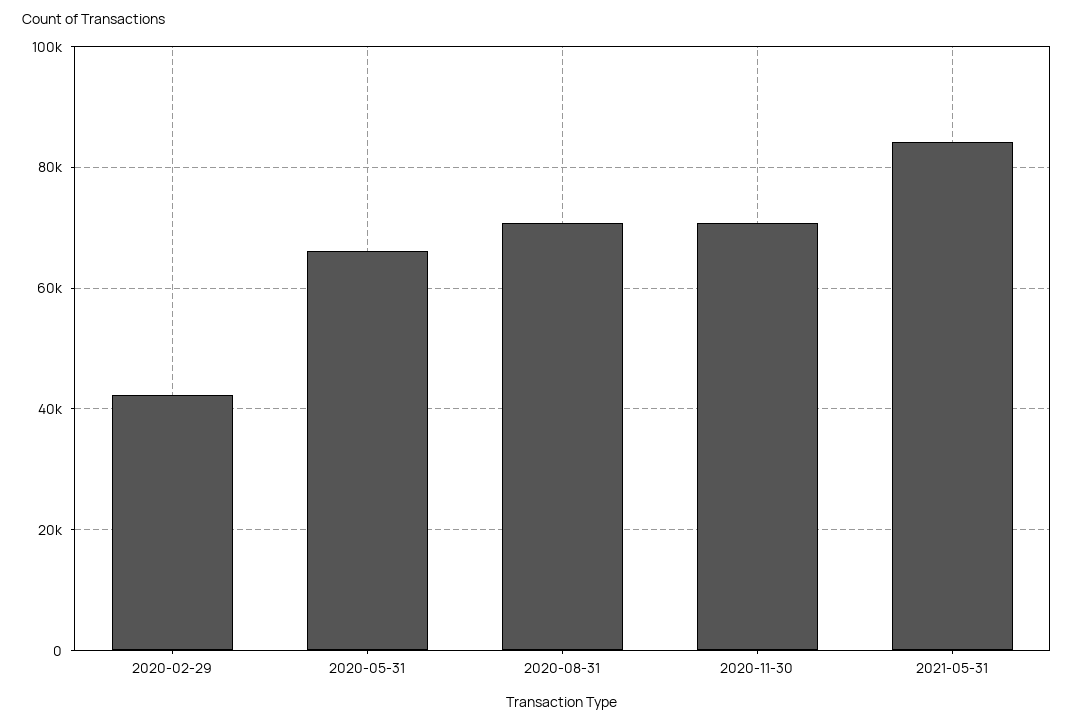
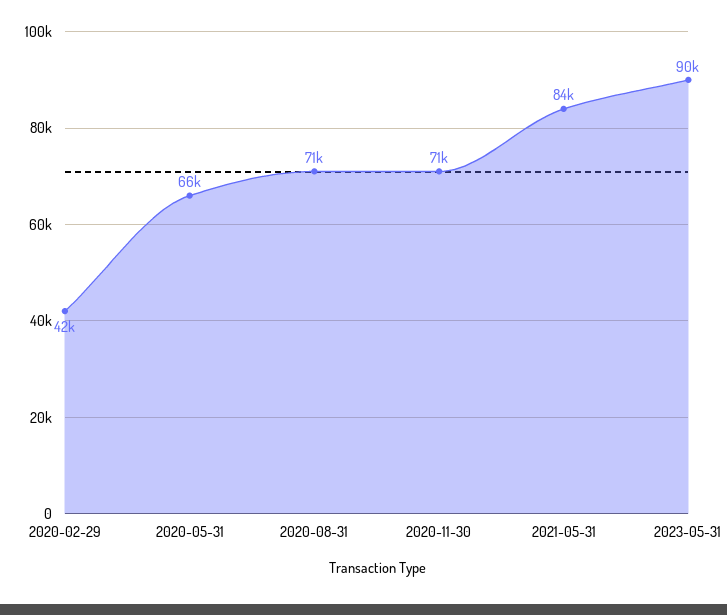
2023-05-31: none -> 90000

